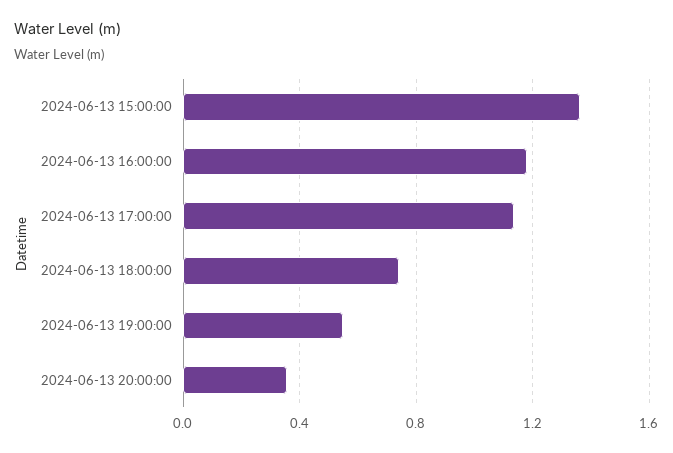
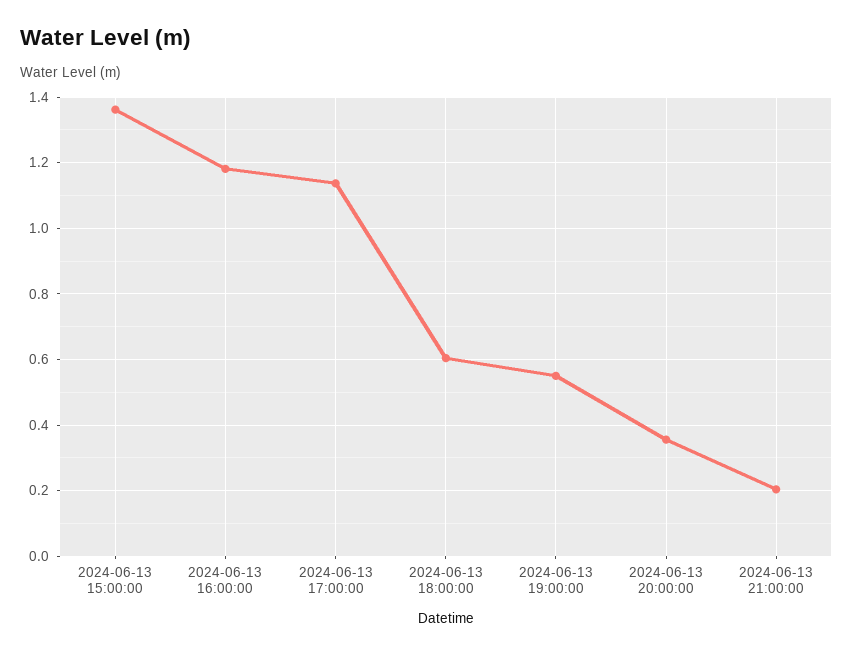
2024-06-13 18:00:00: 0.75 -> 0.6
2024-06-13 21:00:00: none -> 0.2

